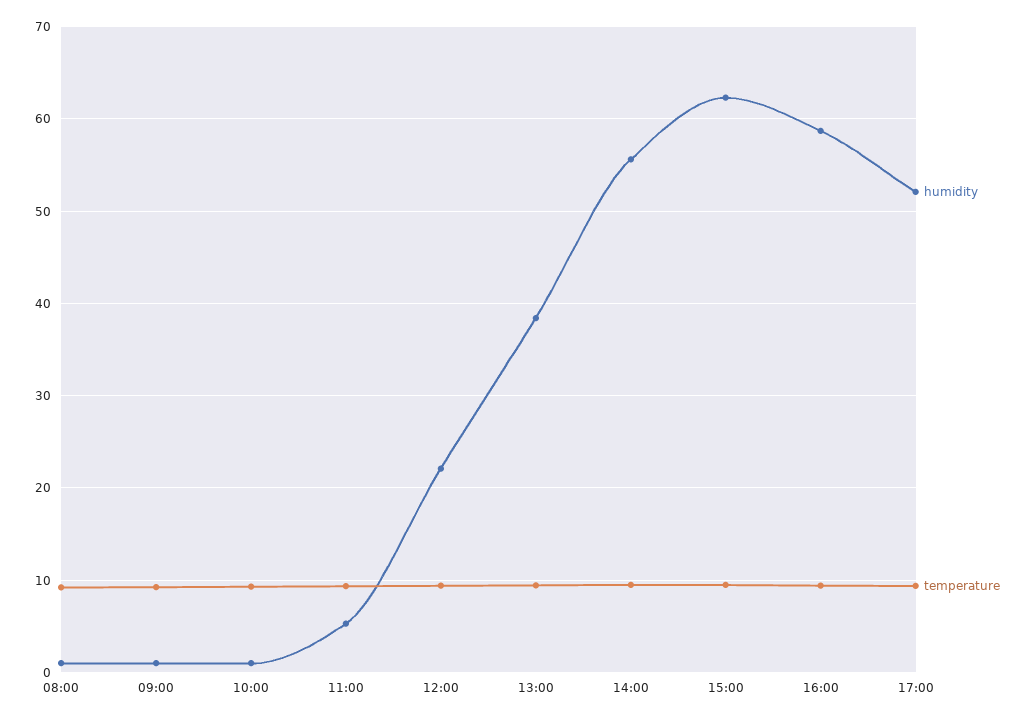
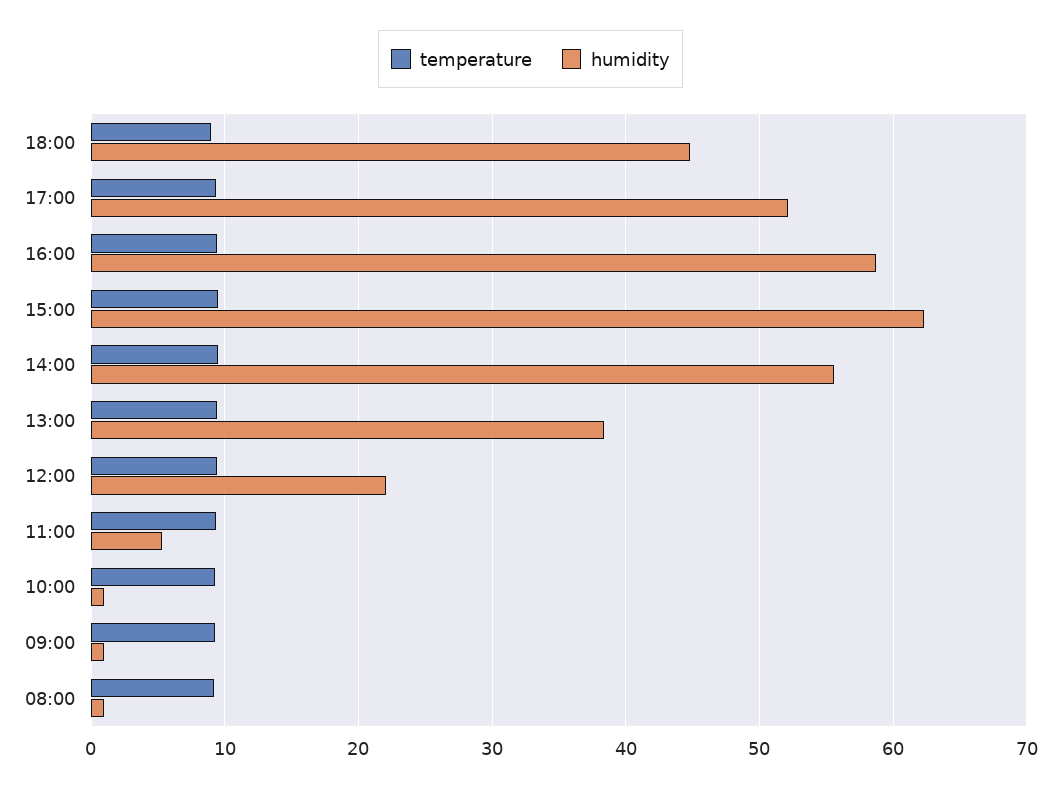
temperature, 18:00: none -> 9
humidity, 18:00: none -> 45

